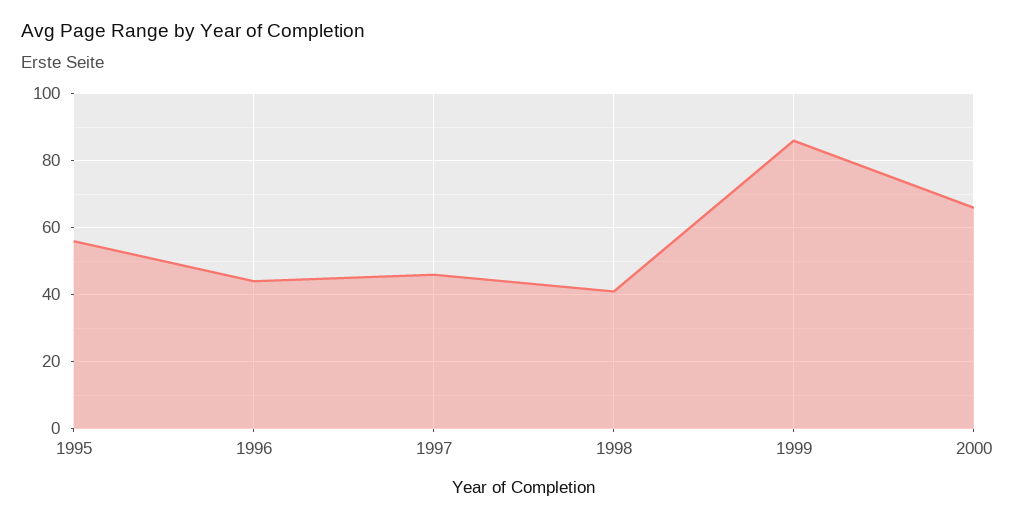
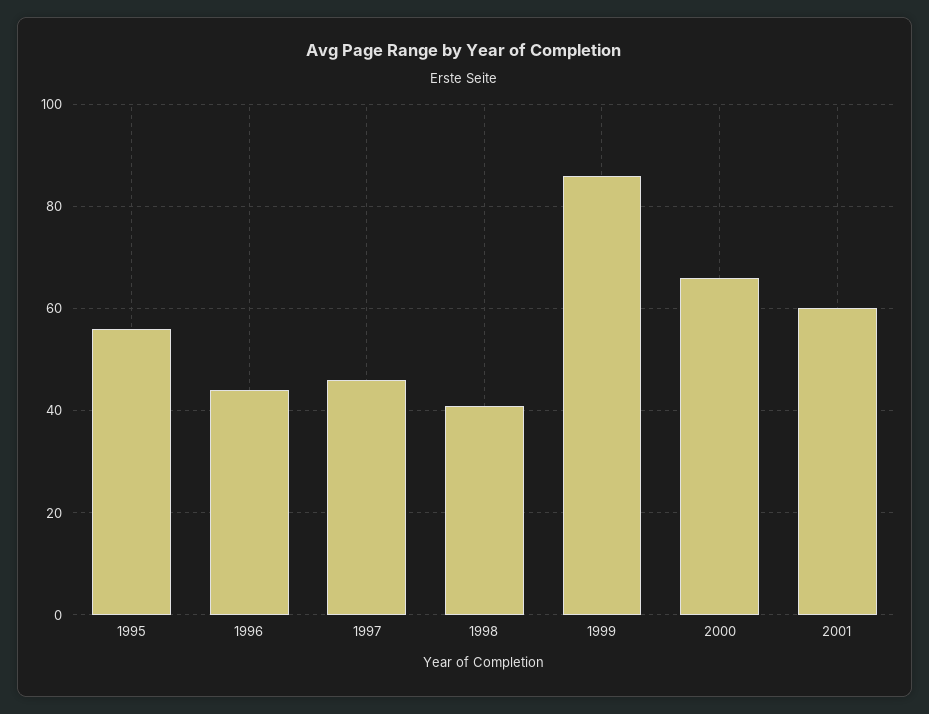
2001: none -> 60

